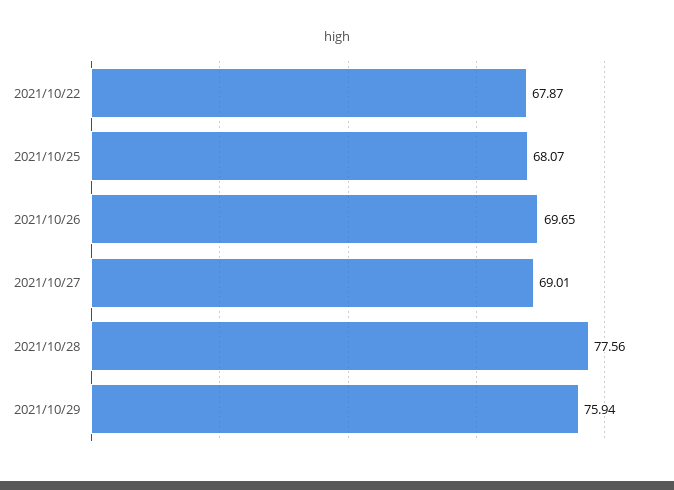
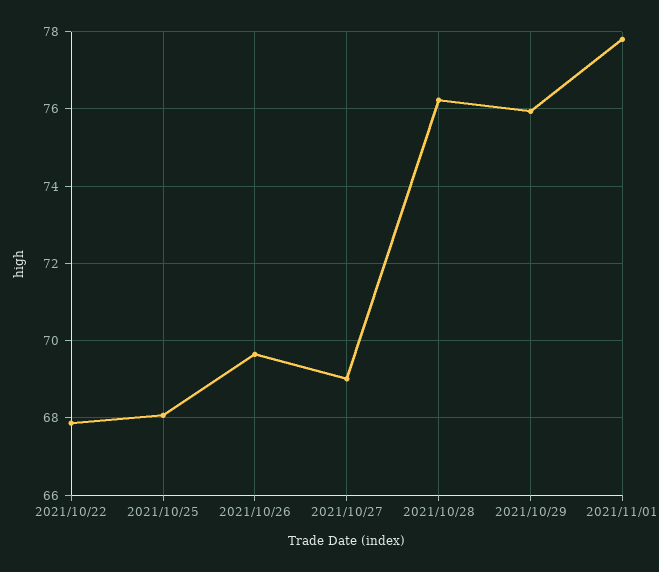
2021/10/28: 77.56 -> 76.2
2021/11/01: none -> 77.8

